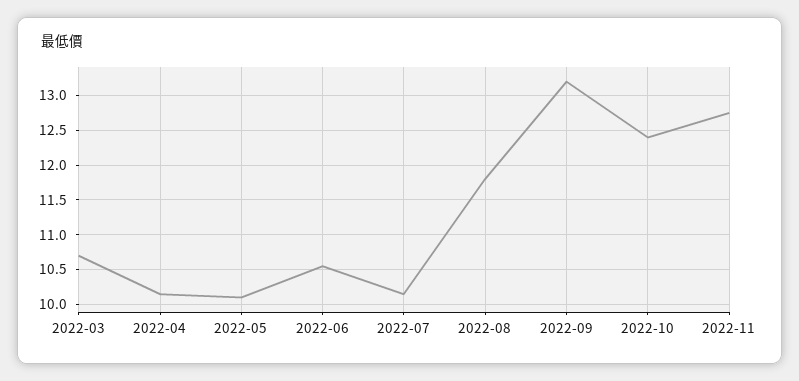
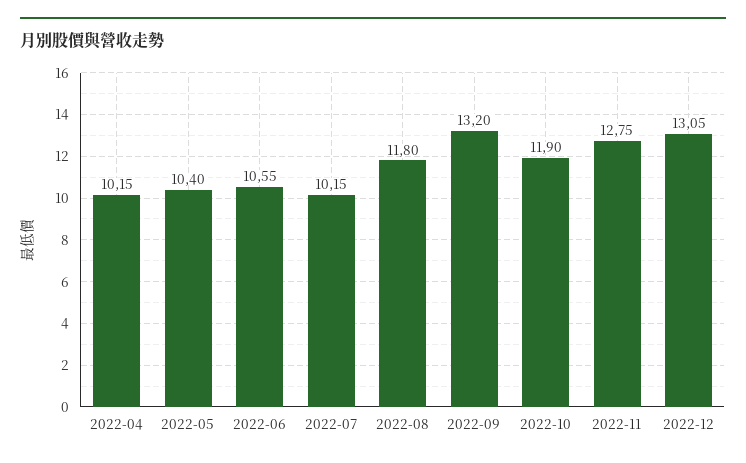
2022-03: 10.7 -> none
2022-05: 10.1 -> 10.4
2022-10: 12.4 -> 11.9
2022-12: none -> 13.05

